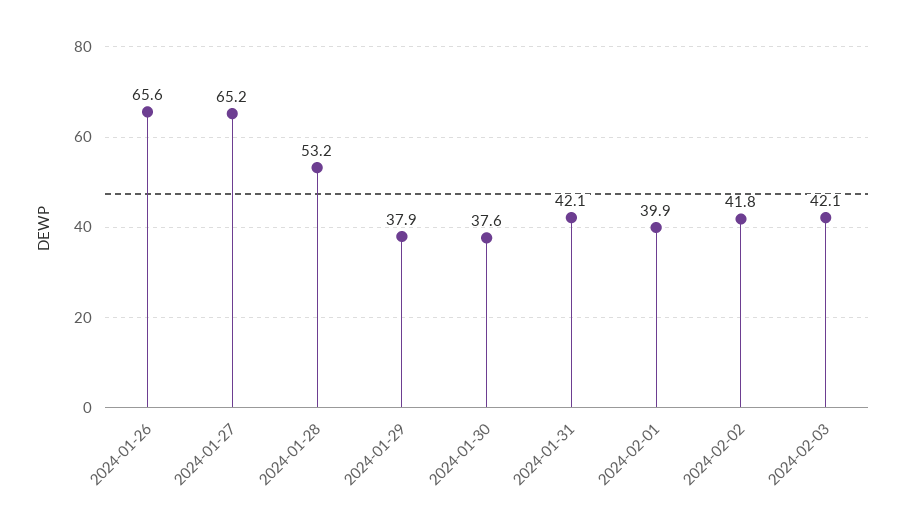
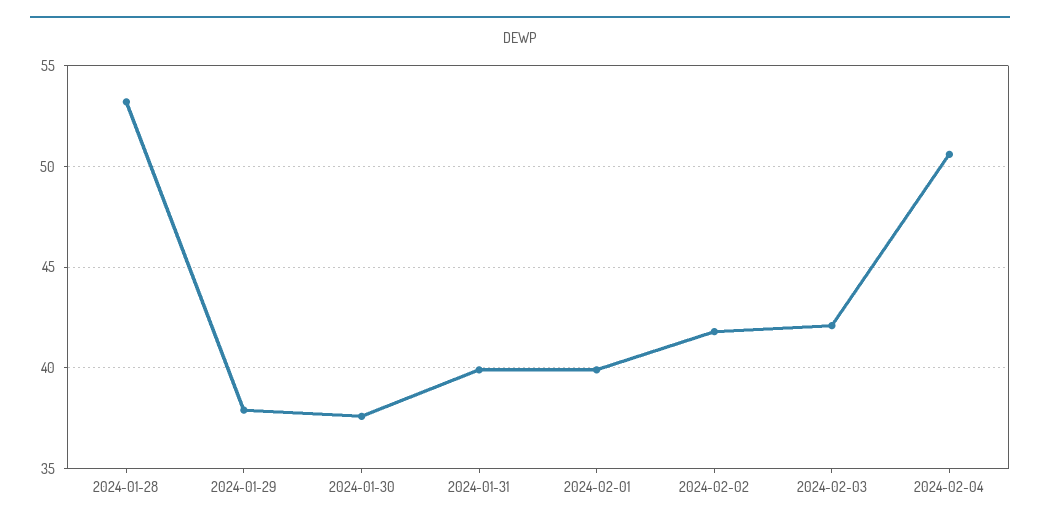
2024-01-26: 65.6 -> none
2024-01-27: 65.2 -> none
2024-01-31: 42.1 -> 40
2024-02-04: none -> 50.5

